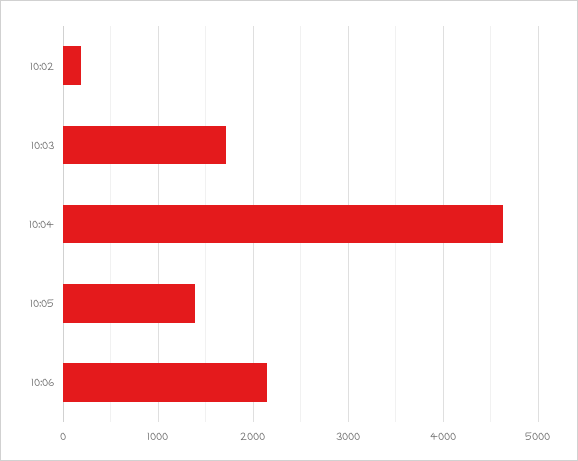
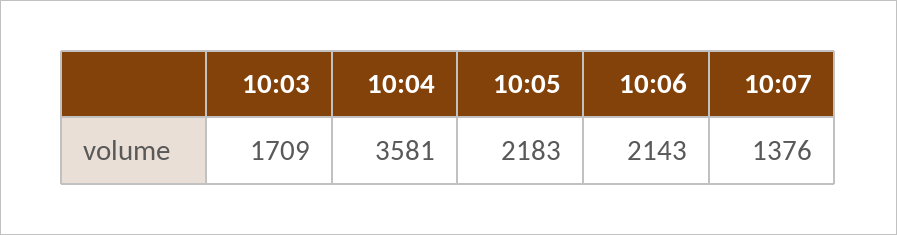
10:02: 200 -> none
10:04: 4600 -> 3581
10:05: 1400 -> 2183
10:07: none -> 1376

